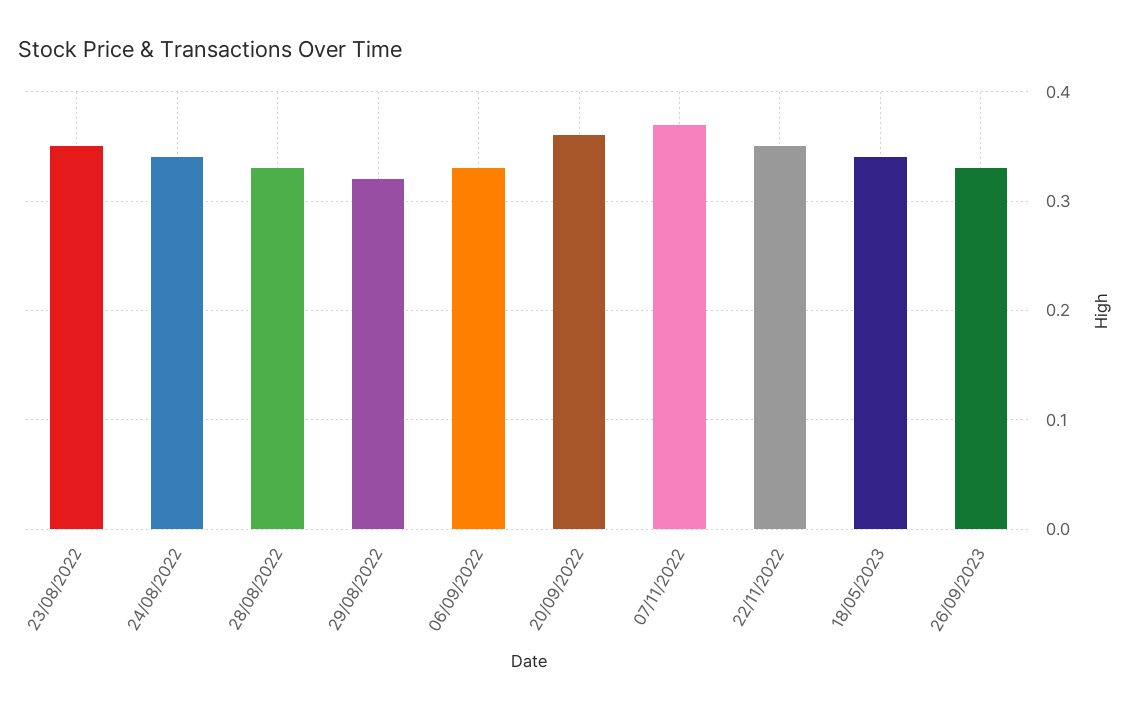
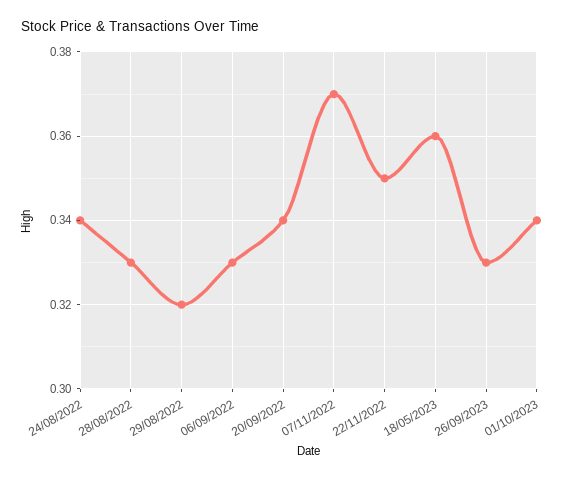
23/08/2022: 0.35 -> none
20/09/2022: 0.36 -> 0.34
18/05/2023: 0.34 -> 0.36
01/10/2023: none -> 0.34

